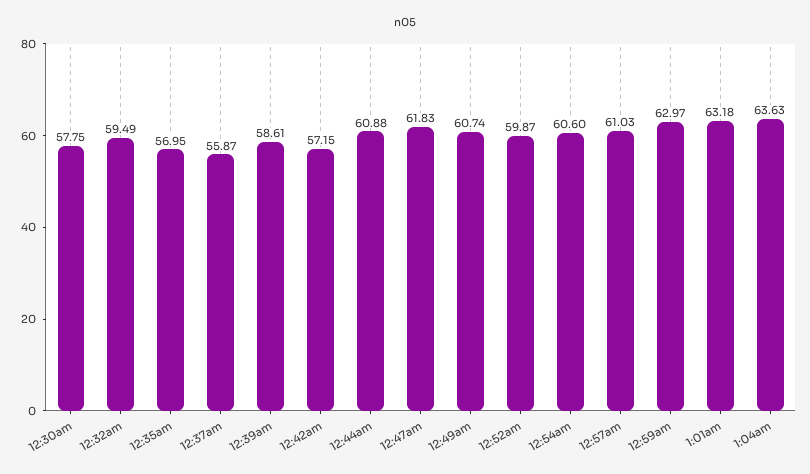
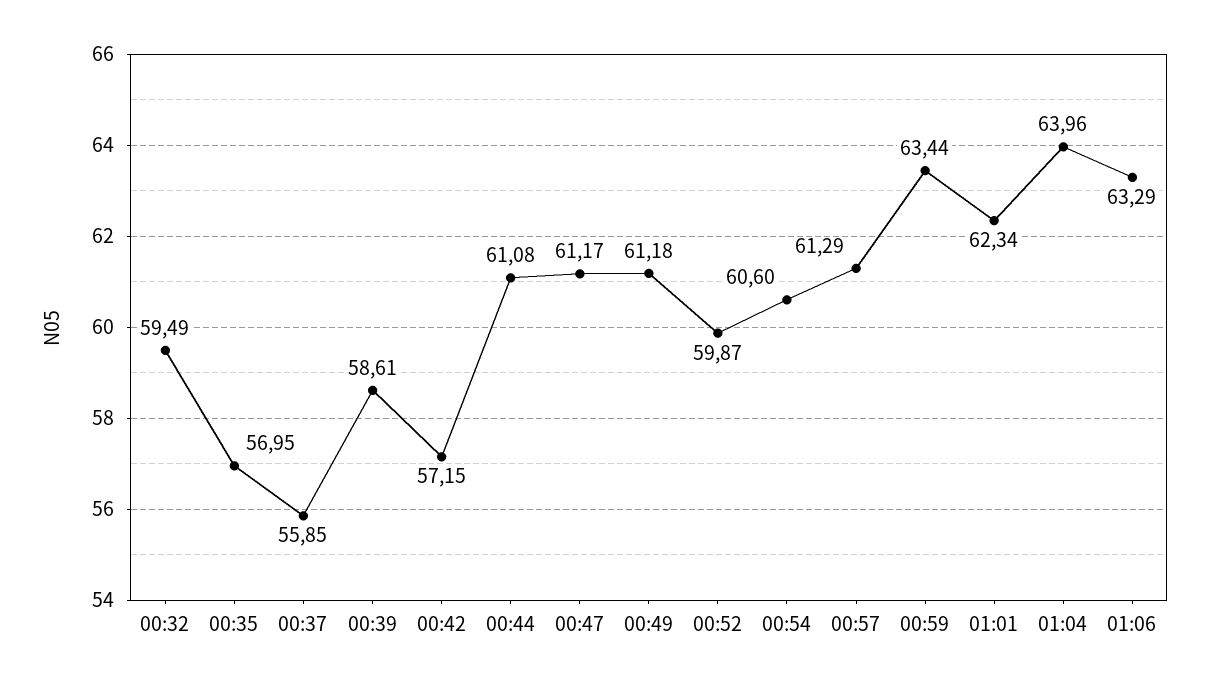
12:30am: 57.75 -> none
12:37am: 55.87 -> 55.85
12:44am: 60.88 -> 61.08
12:47am: 61.83 -> 61.17
12:49am: 60.74 -> 61.18
12:57am: 61.03 -> 61.29
12:59am: 62.97 -> 63.44
1:01am: 63.18 -> 62.34
1:04am: 63.63 -> 63.96
01:06: none -> 63.29

